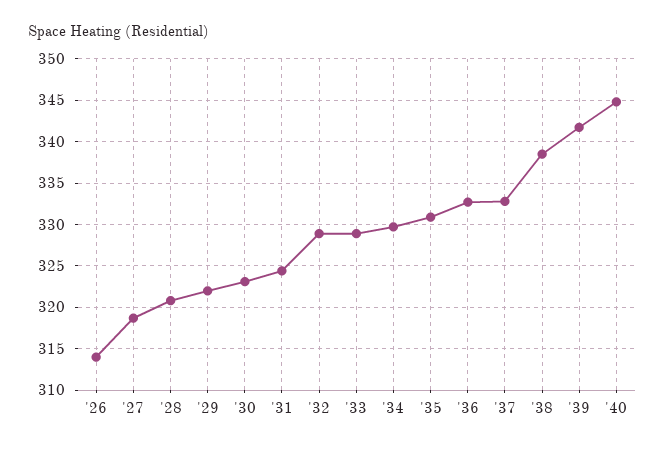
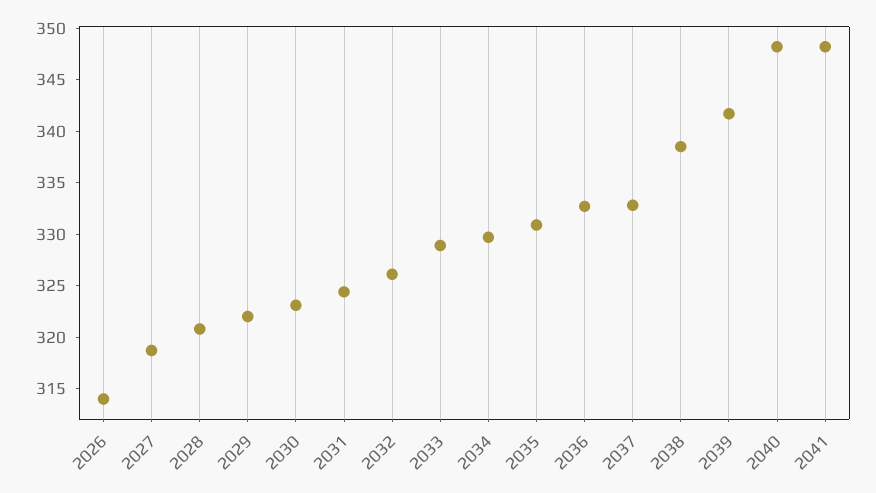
'32: 329 -> 326
'40: 345 -> 348
2041: none -> 348

